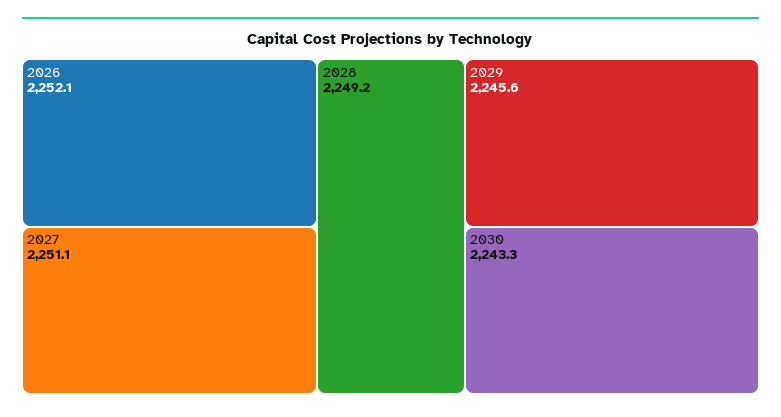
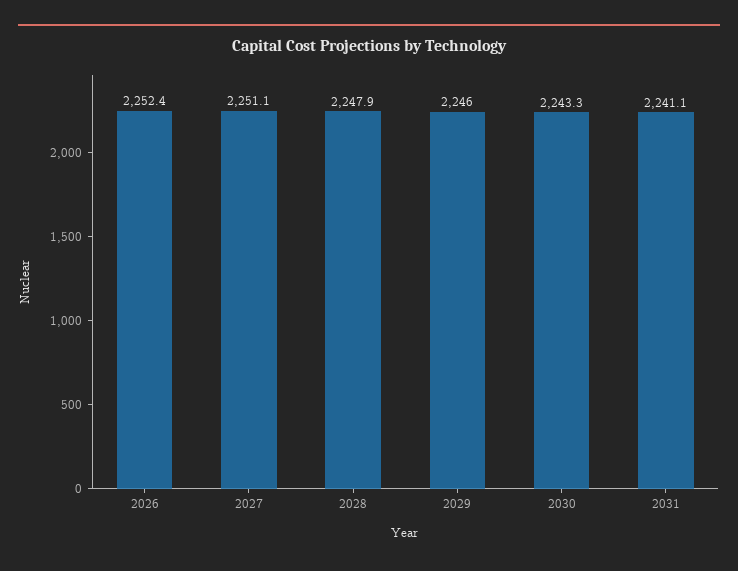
2026: 2252.1 -> 2252.4
2028: 2249.2 -> 2247.9
2029: 2245.6 -> 2246
2031: none -> 2241.1

